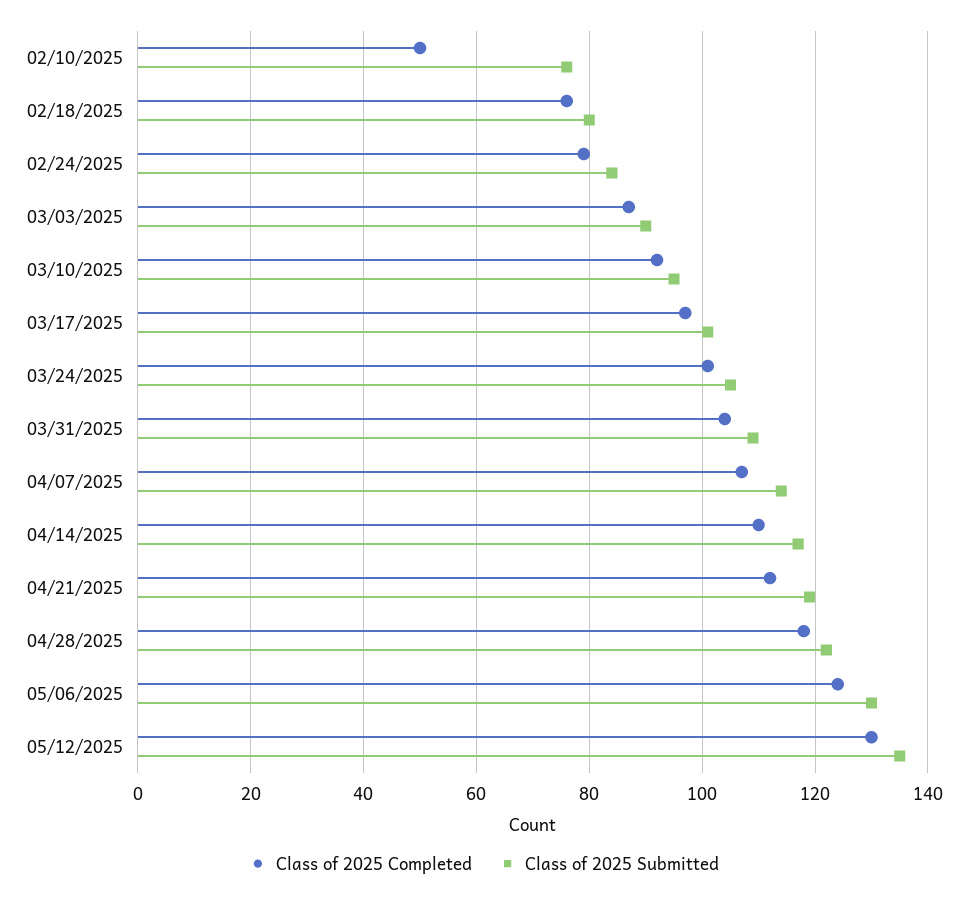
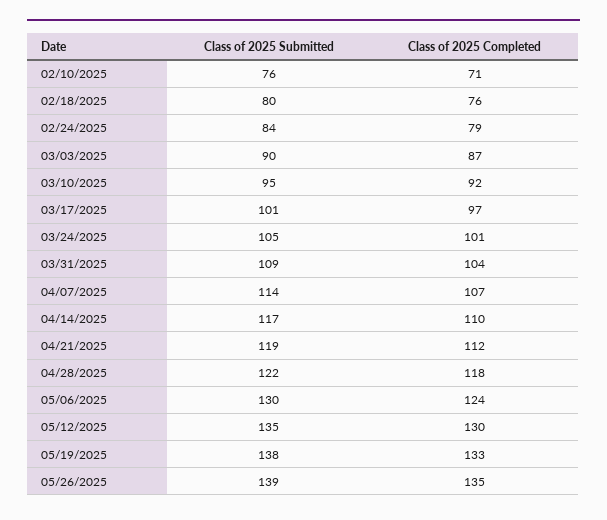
Class of 2025 Completed, 02/10/2025: 50 -> 71
Class of 2025 Submitted, 05/19/2025: none -> 138
Class of 2025 Completed, 05/19/2025: none -> 133
Class of 2025 Submitted, 05/26/2025: none -> 139
Class of 2025 Completed, 05/26/2025: none -> 135

